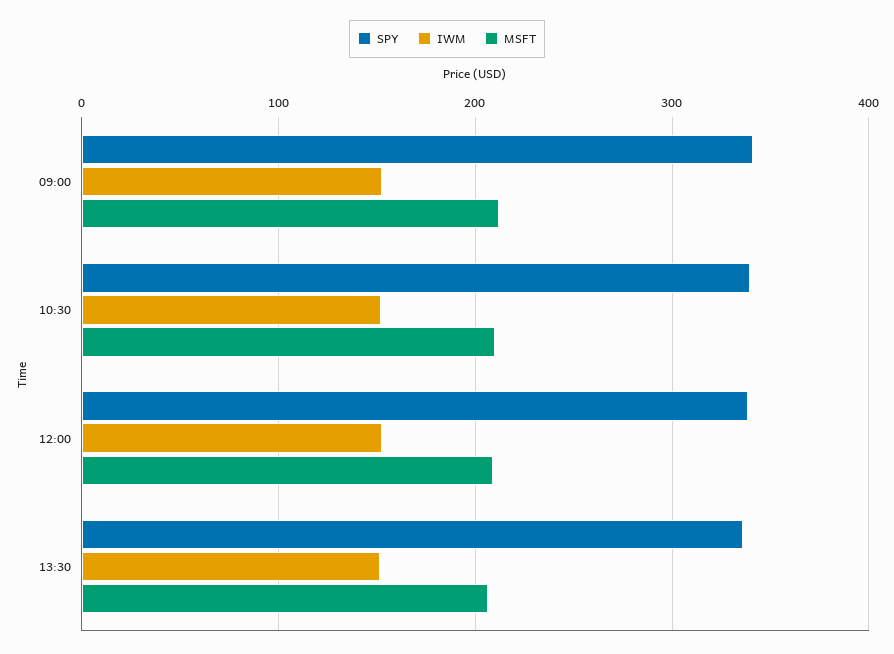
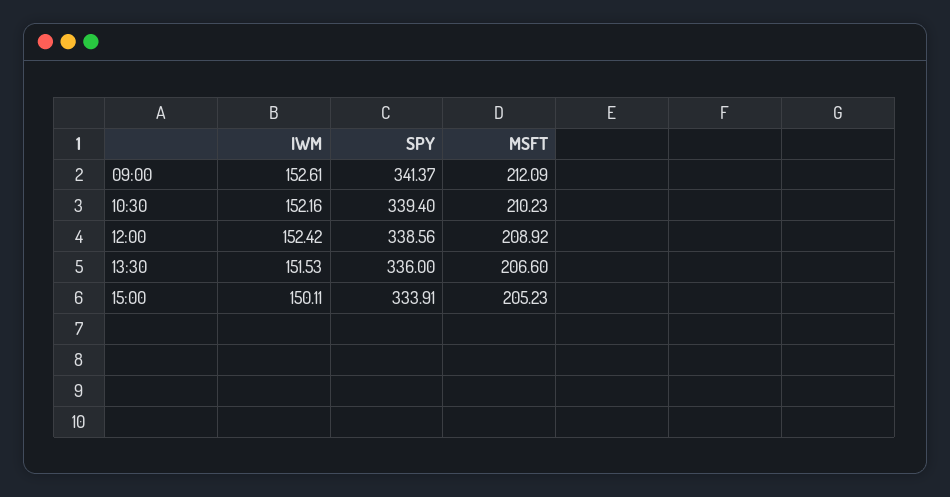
IWM, 15:00: none -> 150.11
SPY, 15:00: none -> 333.91
MSFT, 15:00: none -> 205.23

